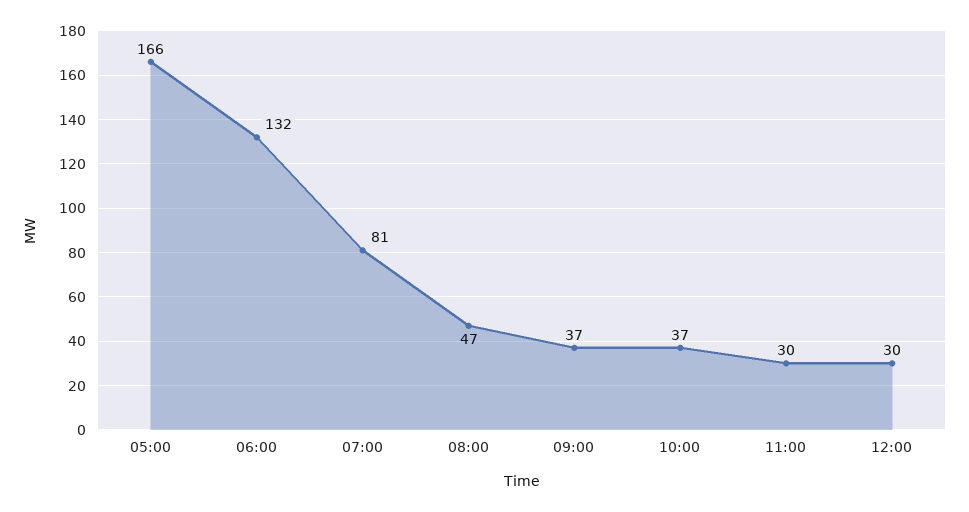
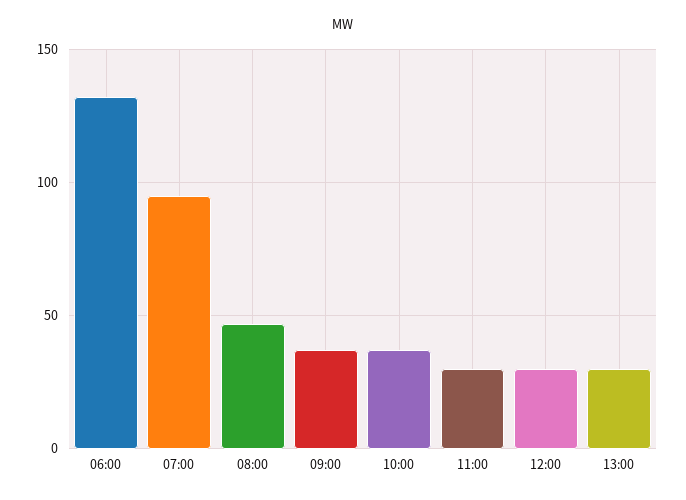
05:00: 166 -> none
07:00: 81 -> 95
13:00: none -> 30

